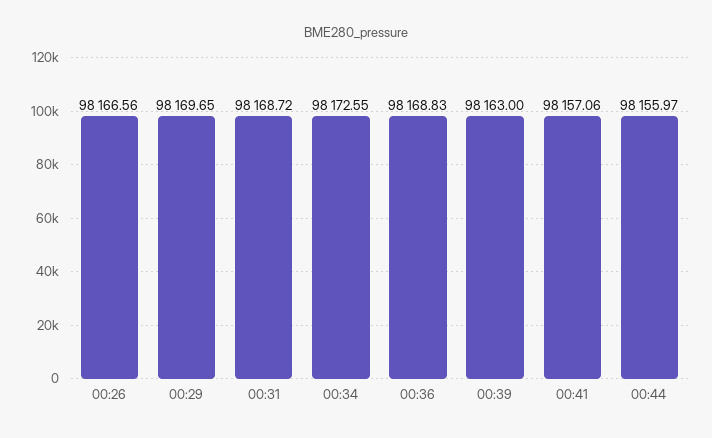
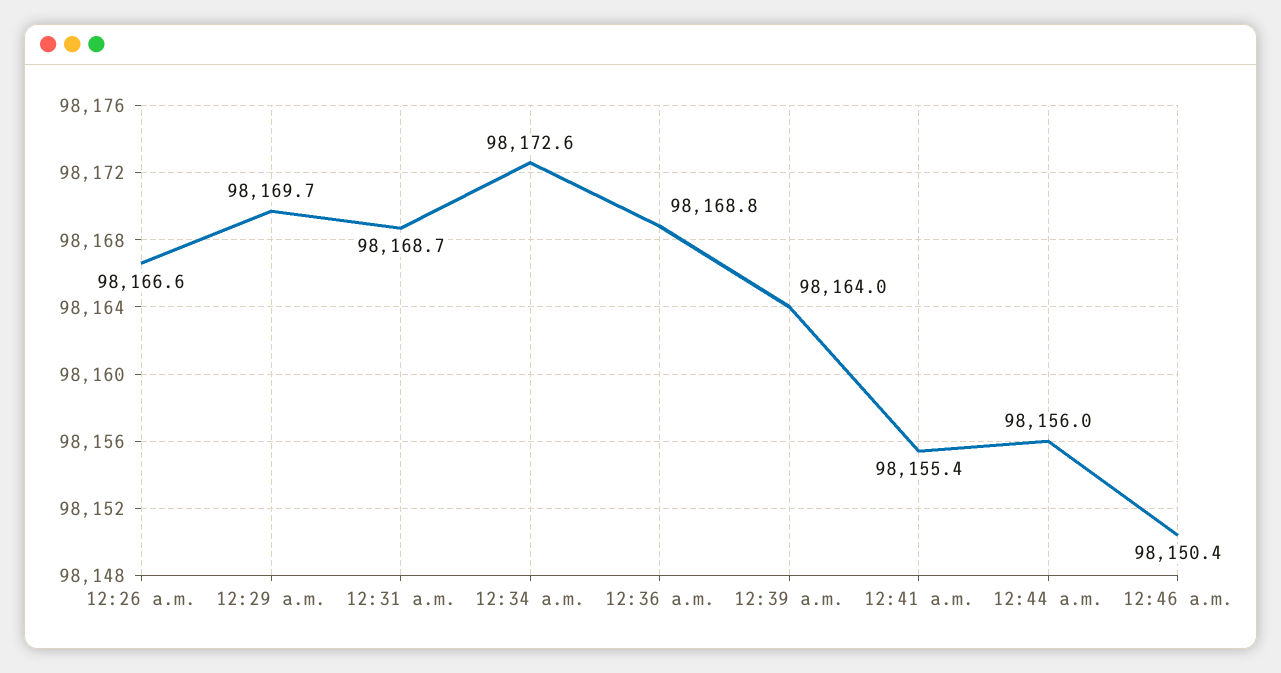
00:39: 98163 -> 98164
00:41: 98157.06 -> 98155.4
12:46 a.m.: none -> 98150.4

